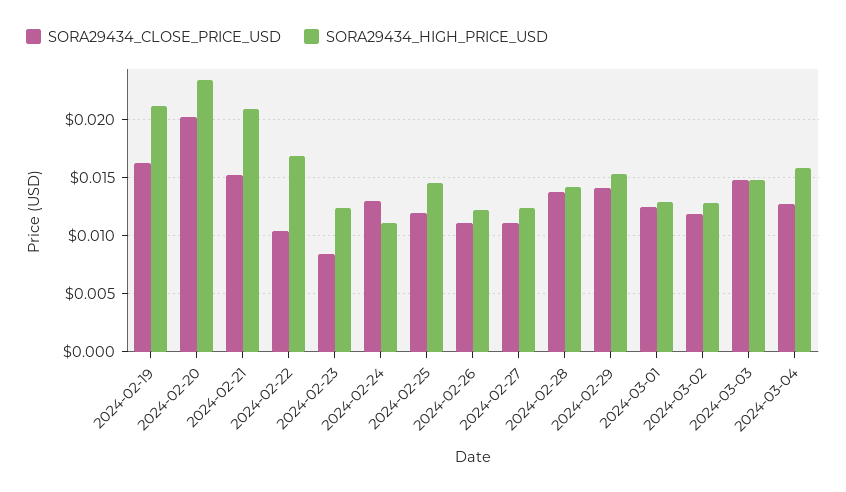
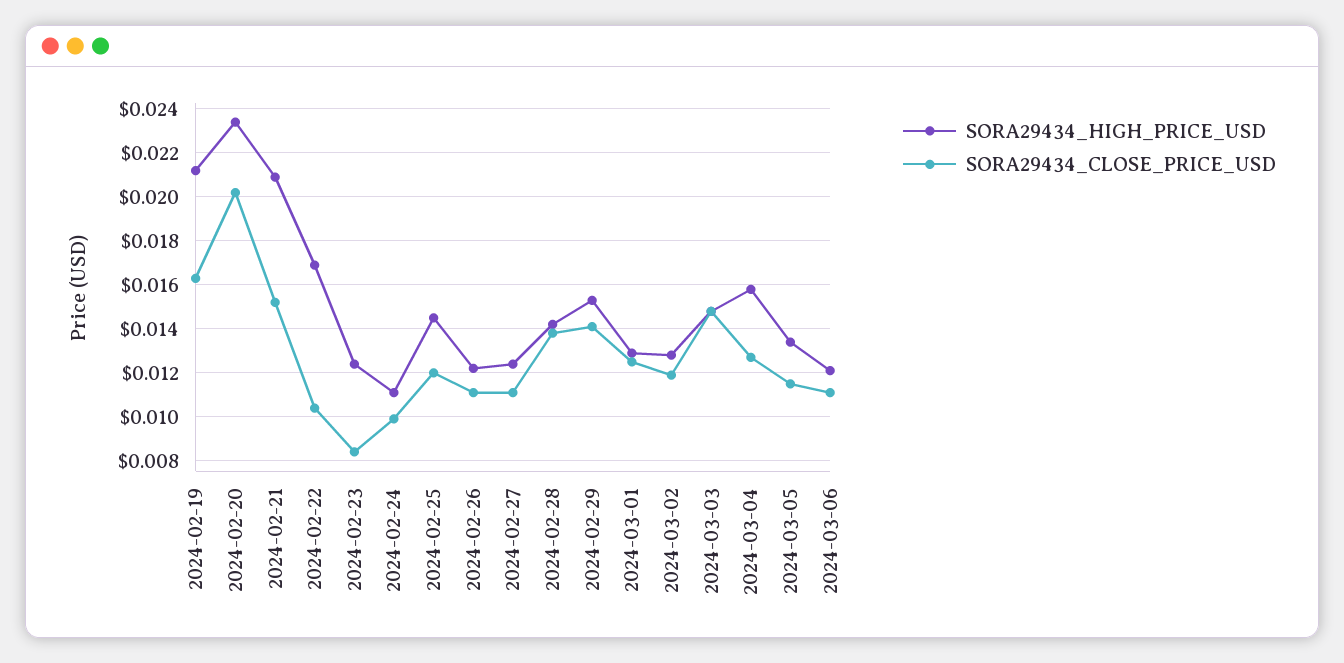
SORA29434_CLOSE_PRICE_USD, 2024-02-24: 0.013 -> 0.01
SORA29434_HIGH_PRICE_USD, 2024-03-05: none -> 0.0135
SORA29434_CLOSE_PRICE_USD, 2024-03-05: none -> 0.0115
SORA29434_HIGH_PRICE_USD, 2024-03-06: none -> 0.012
SORA29434_CLOSE_PRICE_USD, 2024-03-06: none -> 0.011

